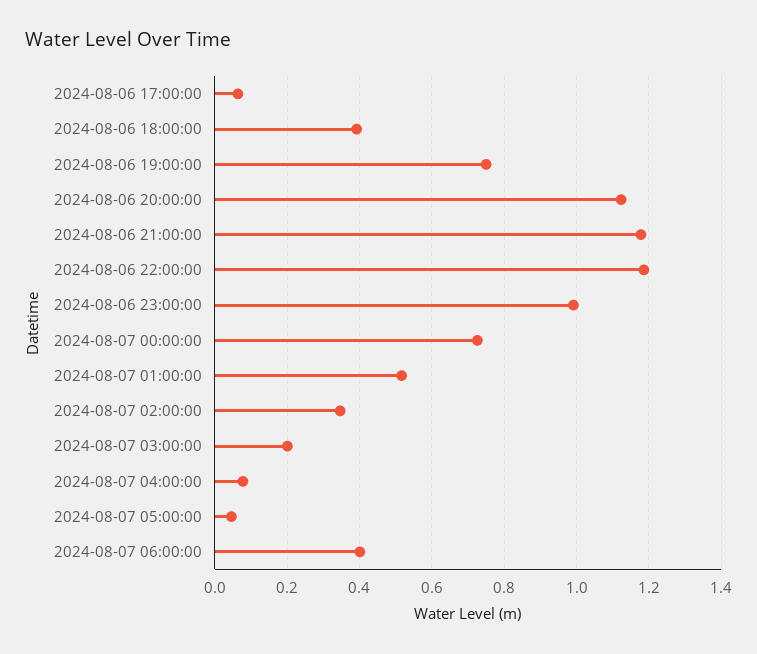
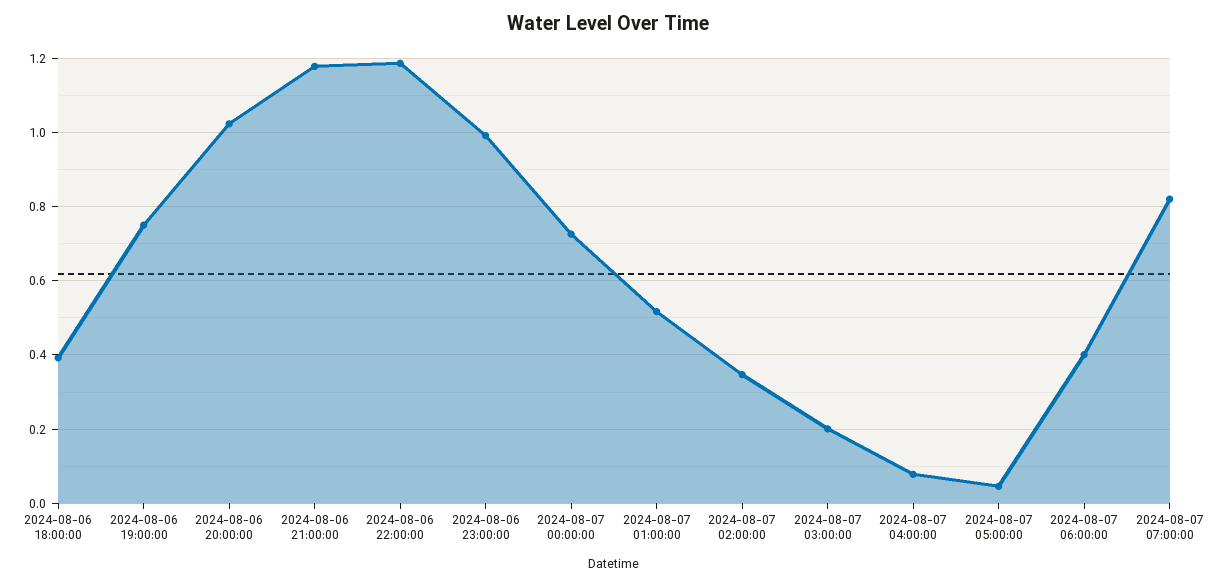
2024-08-06 17:00:00: 0.06 -> none
2024-08-06 20:00:00: 1.12 -> 1.02
2024-08-07 07:00:00: none -> 0.82

